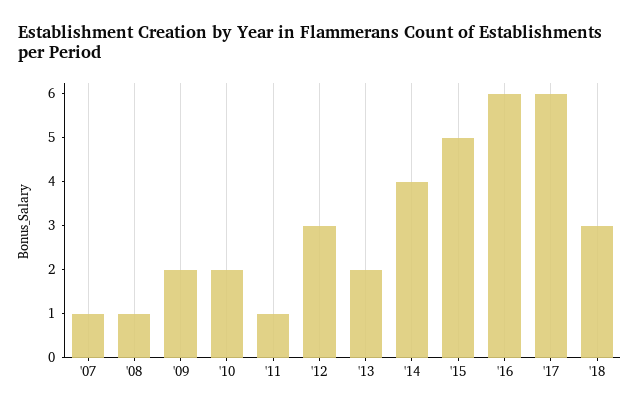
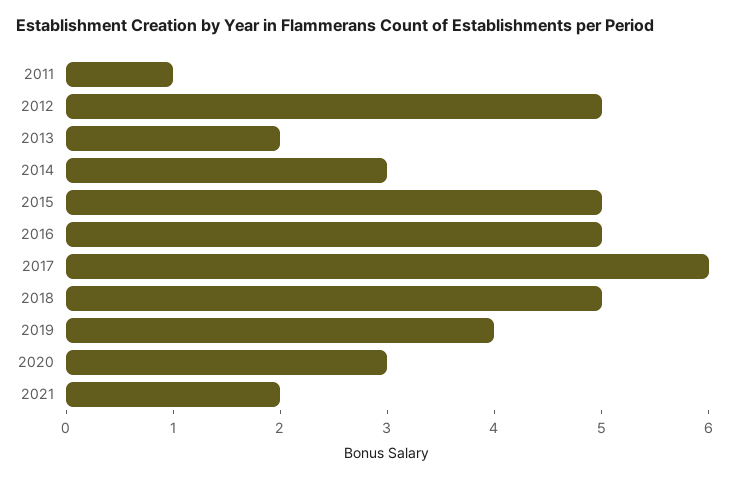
'07: 1 -> none
'08: 1 -> none
'09: 2 -> none
'10: 2 -> none
'12: 3 -> 5
'14: 4 -> 3
'16: 6 -> 5
'18: 3 -> 5
2019: none -> 4
2020: none -> 3
2021: none -> 2

